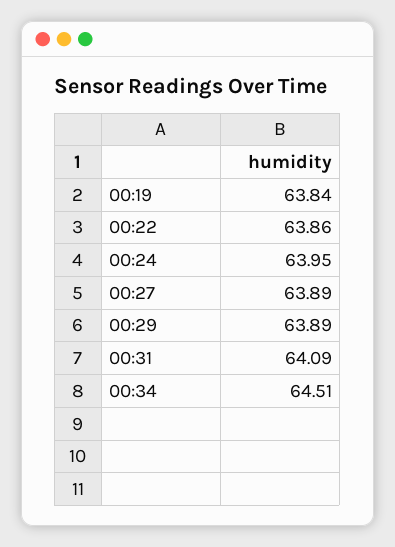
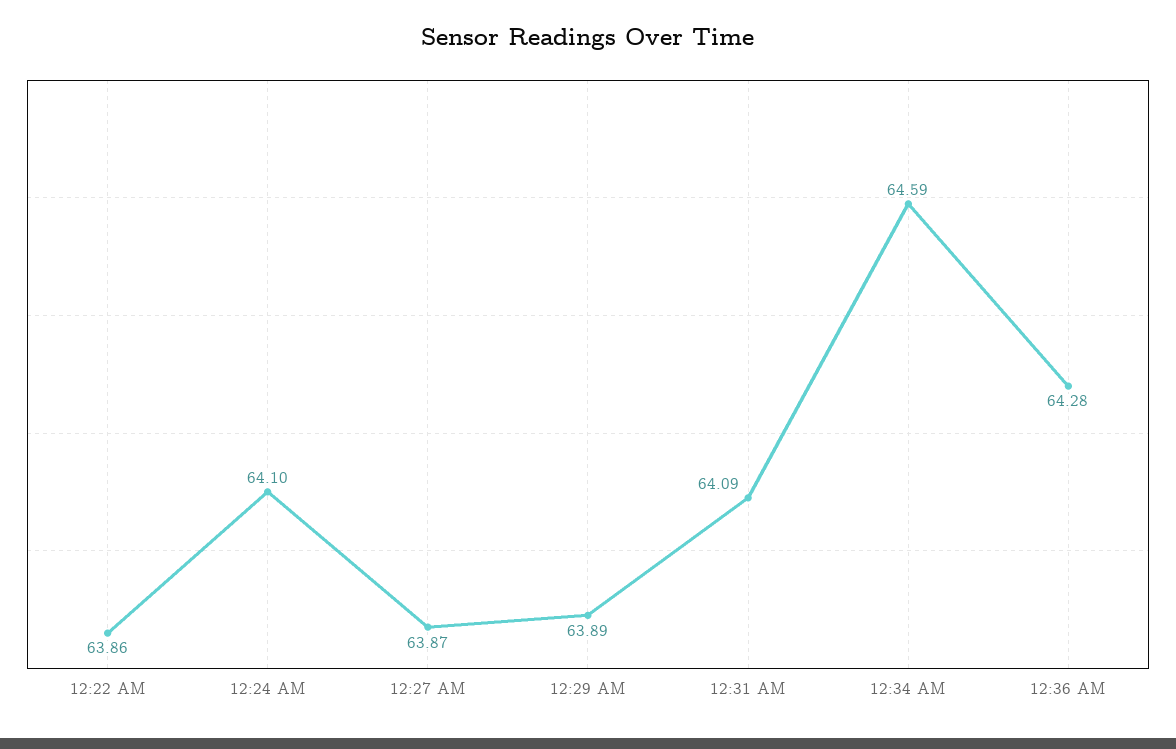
00:19: 63.84 -> none
00:24: 63.95 -> 64.1
00:27: 63.89 -> 63.87
00:34: 64.51 -> 64.59
12:36 AM: none -> 64.28

